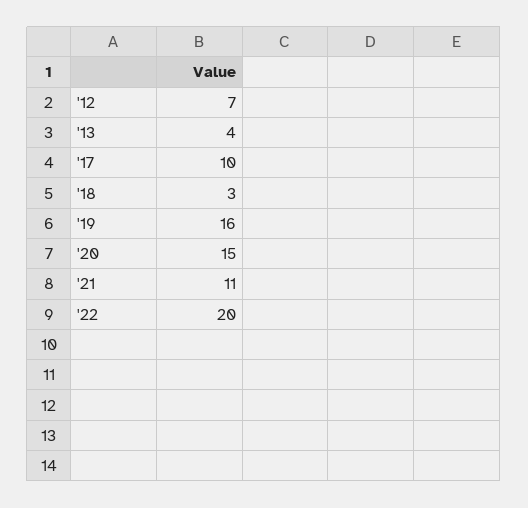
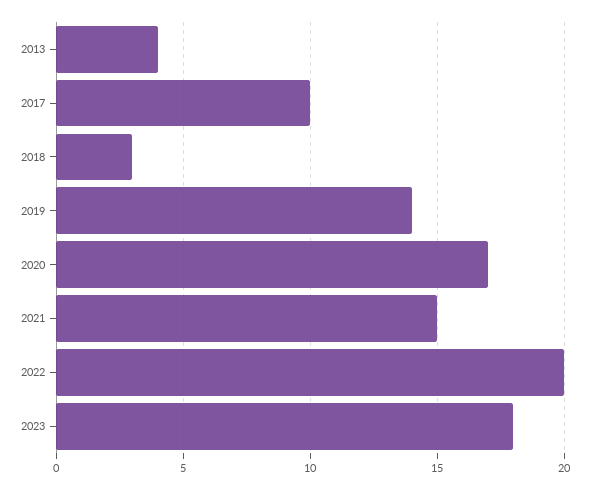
'12: 7 -> none
'19: 16 -> 14
'20: 15 -> 17
'21: 11 -> 15
2023: none -> 18

